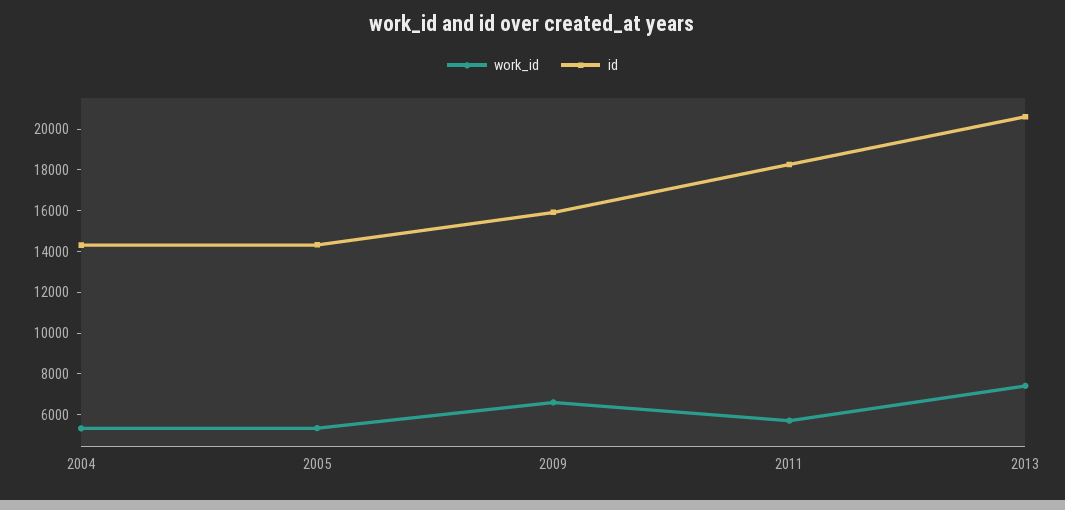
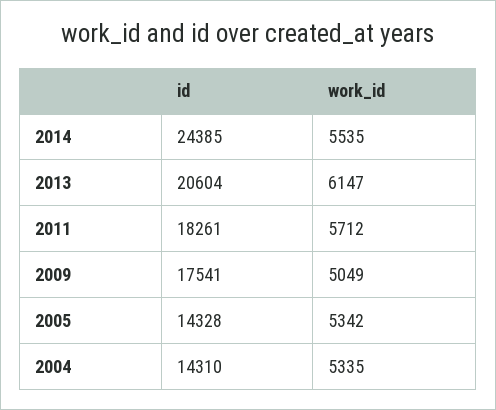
work_id, 2009: 6500 -> 5049
id, 2009: 16000 -> 17541
work_id, 2013: 7500 -> 6147
id, 2014: none -> 24385
work_id, 2014: none -> 5535

